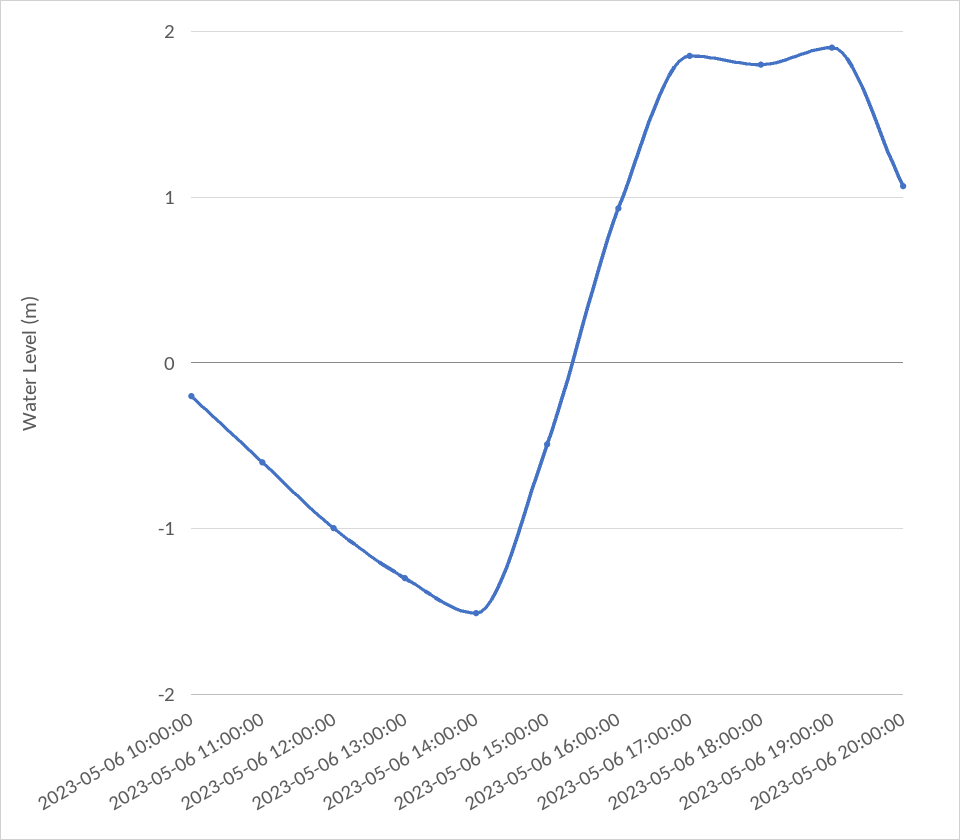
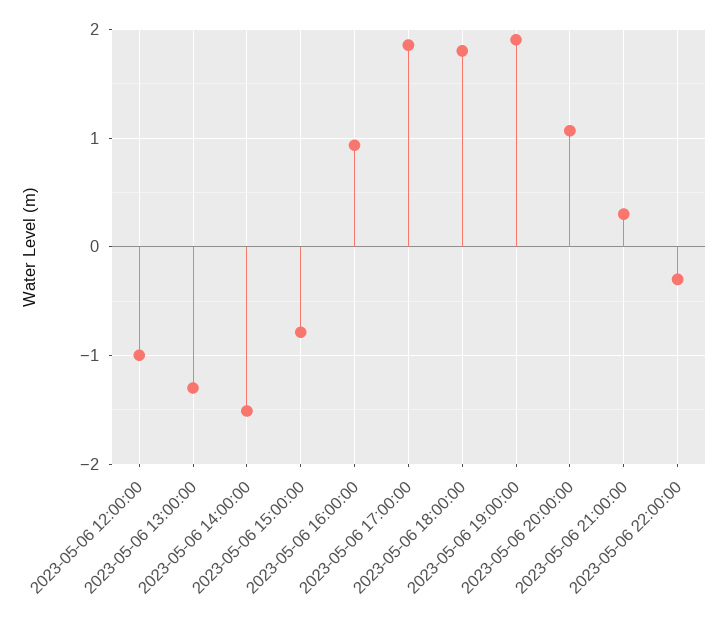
2023-05-06 10:00:00: -0.2 -> none
2023-05-06 11:00:00: -0.6 -> none
2023-05-06 15:00:00: -0.5 -> -0.8
2023-05-06 21:00:00: none -> 0.3
2023-05-06 22:00:00: none -> -0.3

